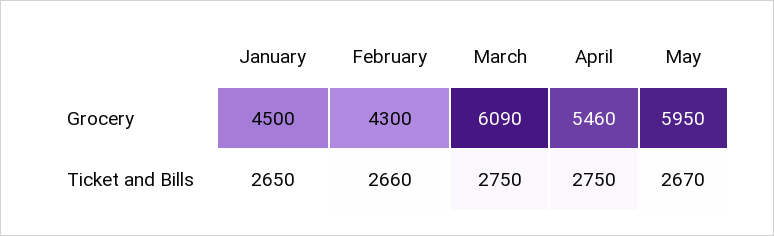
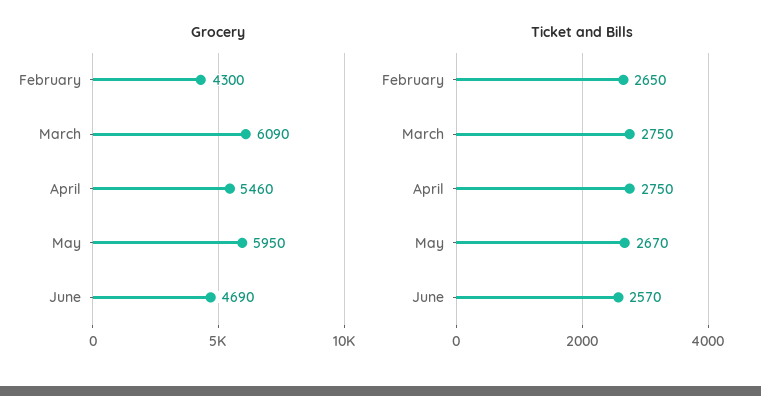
Grocery, January: 4500 -> none
Ticket and Bills, January: 2650 -> none
Ticket and Bills, February: 2660 -> 2650
Grocery, June: none -> 4690
Ticket and Bills, June: none -> 2570

